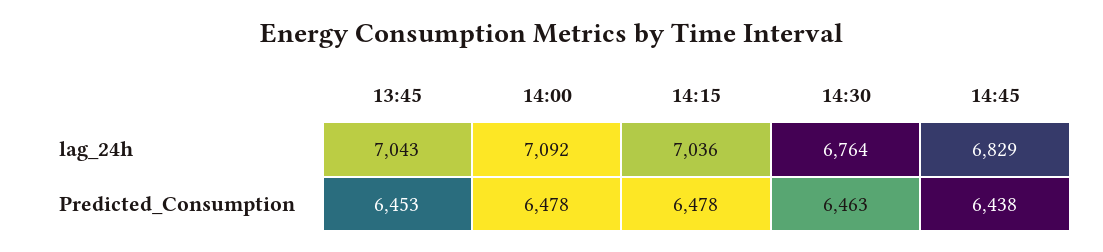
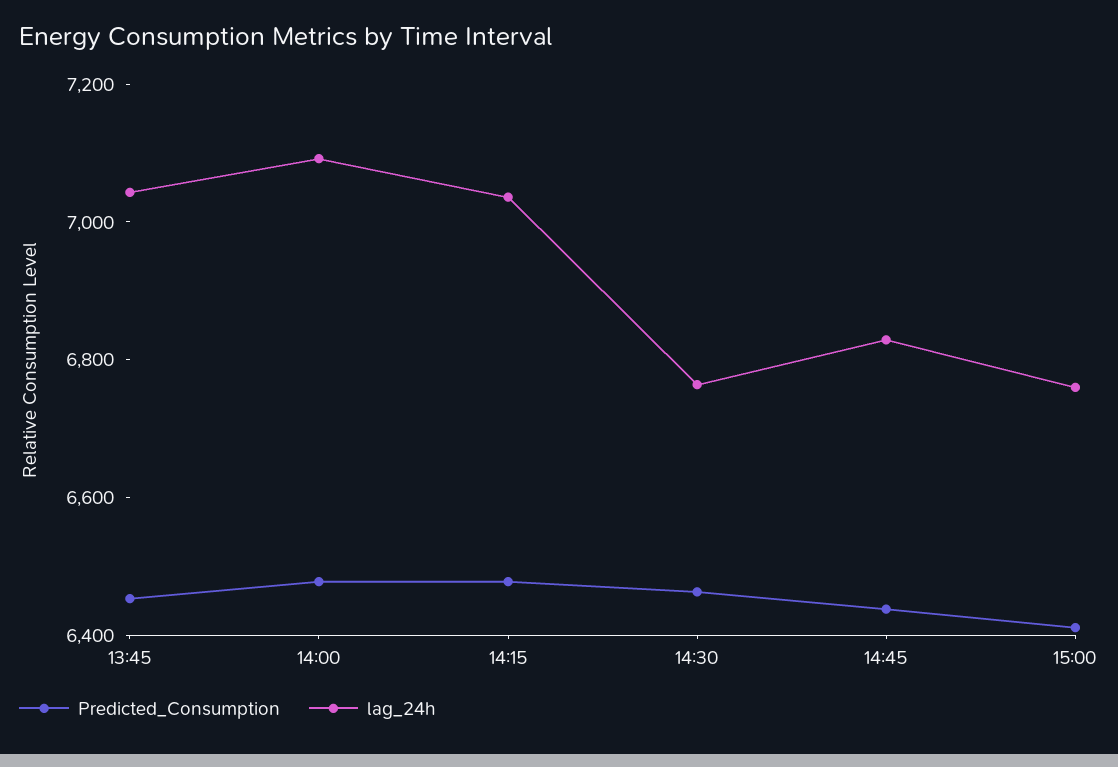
Predicted_Consumption, 15:00: none -> 6400
lag_24h, 15:00: none -> 6750

